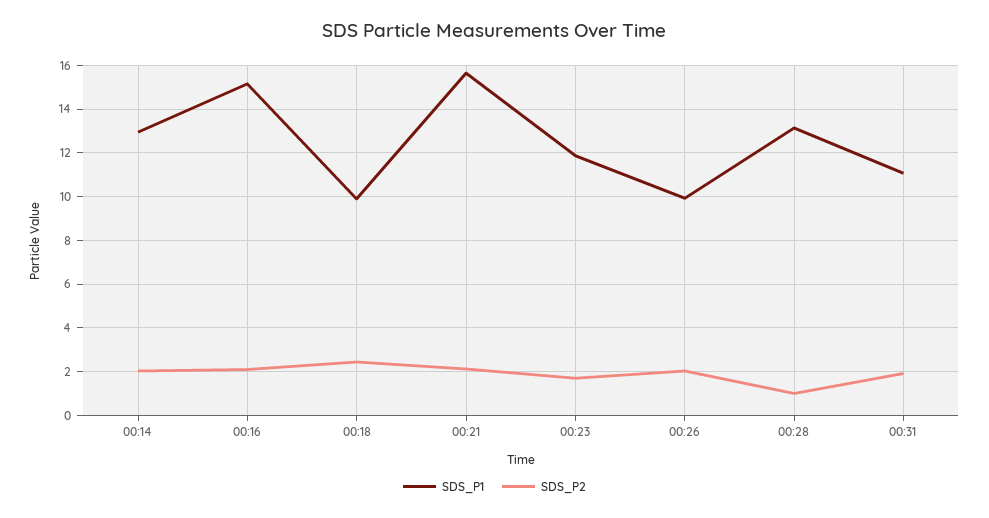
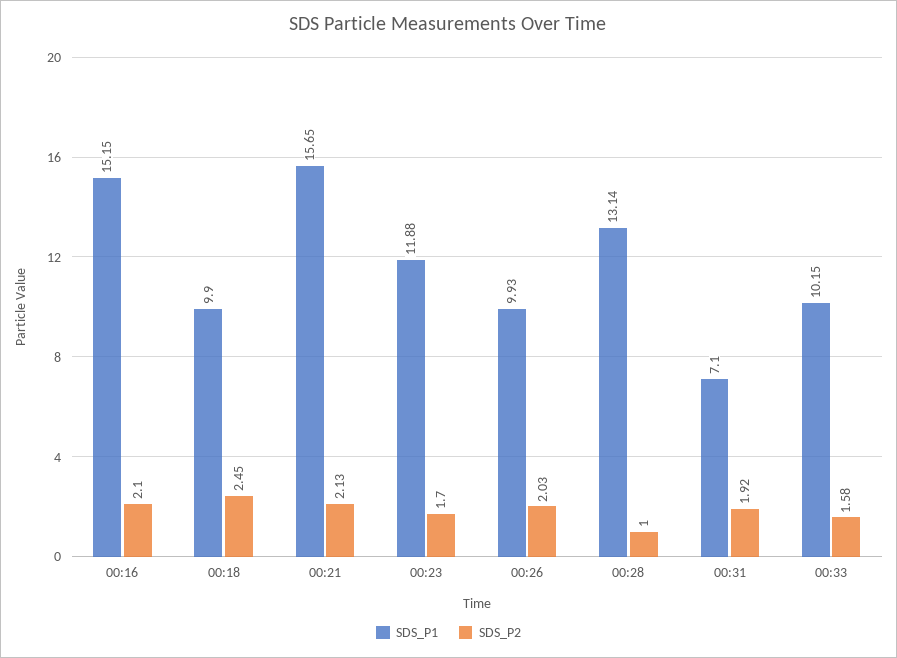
SDS_P1, 00:14: 13 -> none
SDS_P2, 00:14: 2 -> none
SDS_P1, 00:31: 11 -> 7.1
SDS_P1, 00:33: none -> 10.15
SDS_P2, 00:33: none -> 1.58

